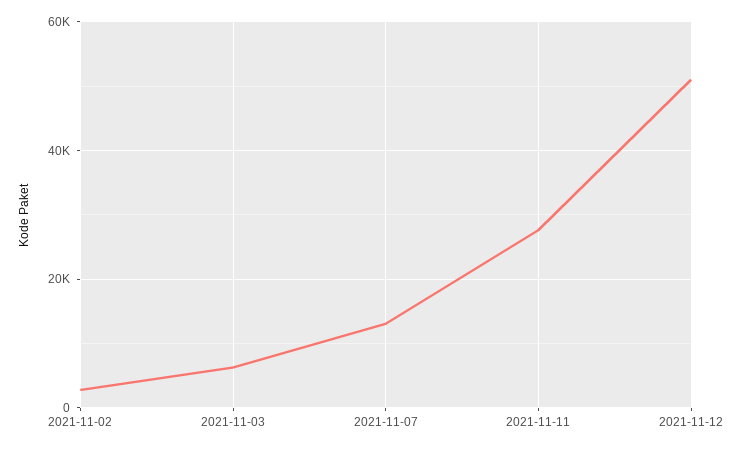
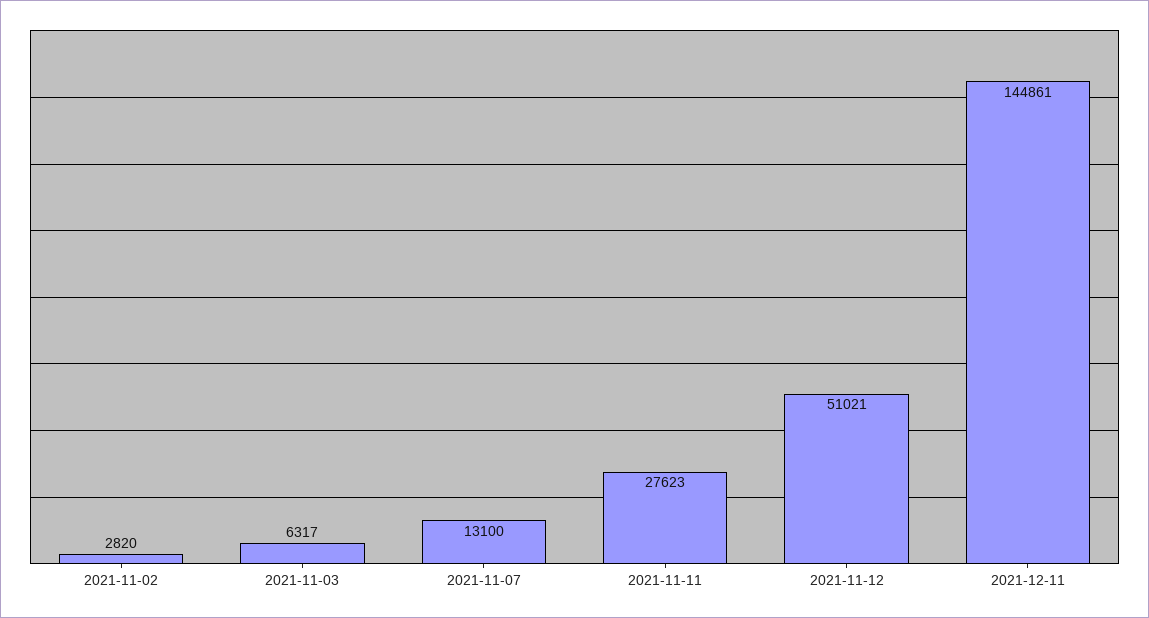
2021-12-11: none -> 144861

